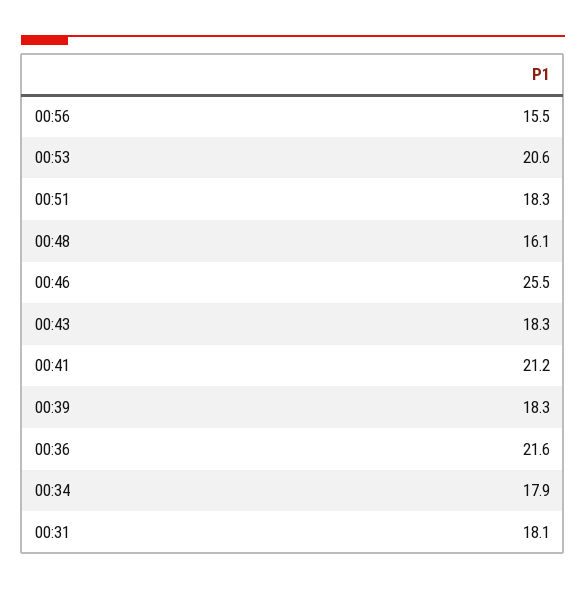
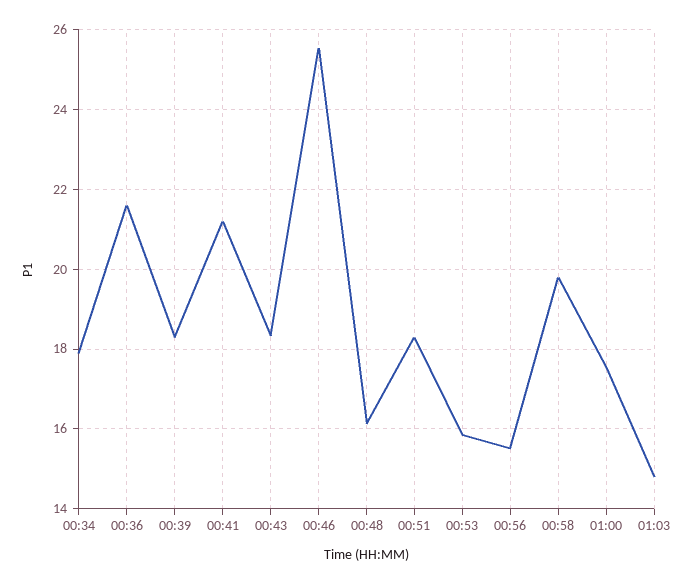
00:53: 20.6 -> 15.8
00:31: 18.1 -> none
00:58: none -> 19.8
01:00: none -> 17.6
01:03: none -> 14.8

